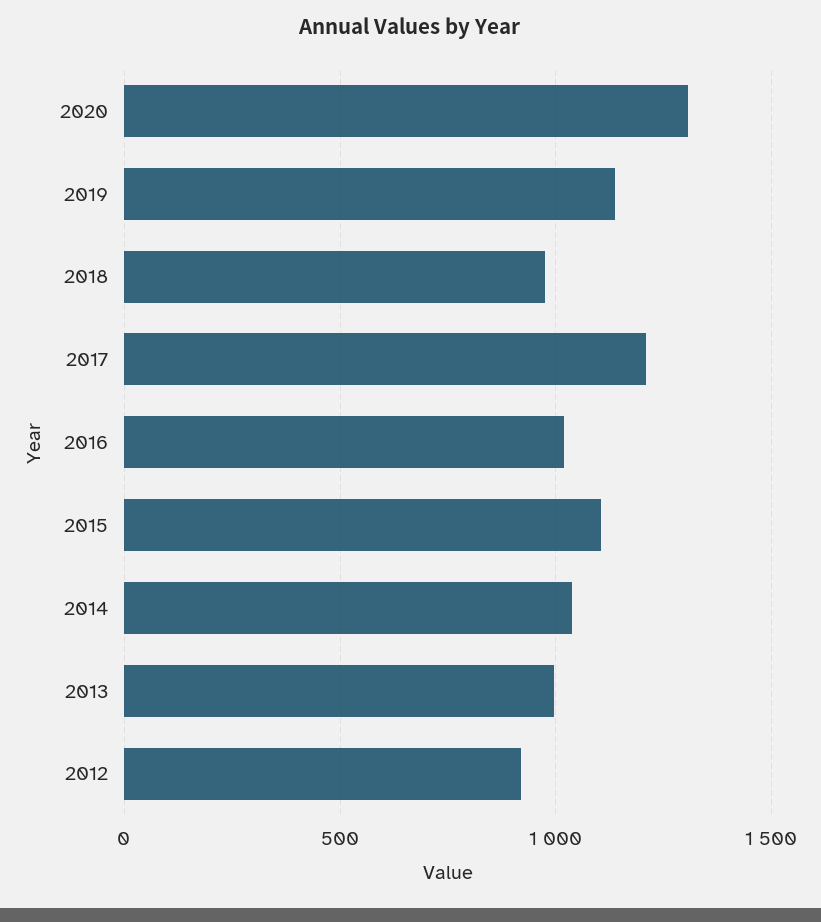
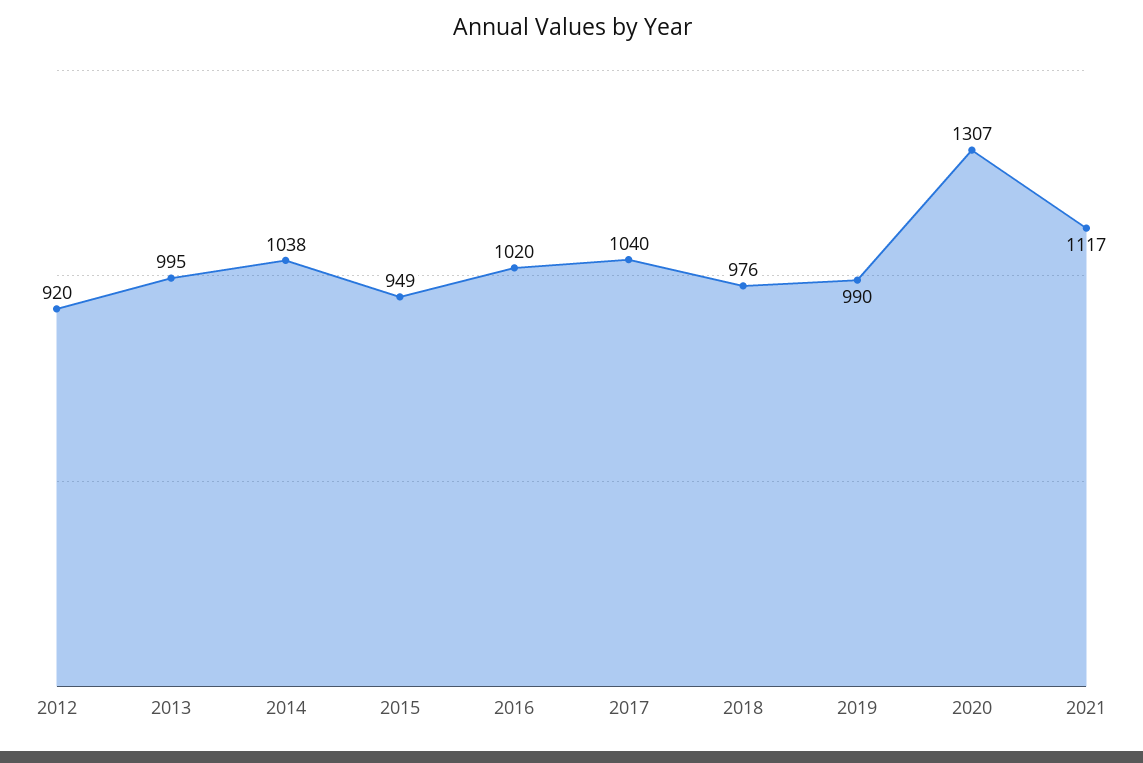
2019: 1150 -> 990
2017: 1200 -> 1040
2015: 1100 -> 949
2021: none -> 1117

